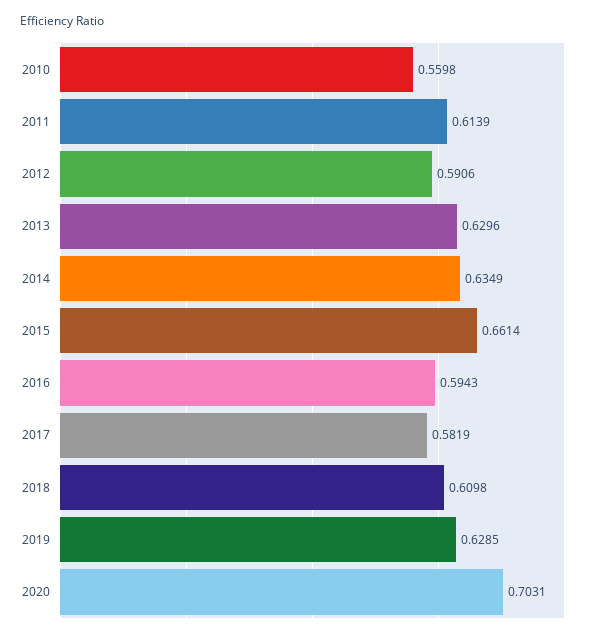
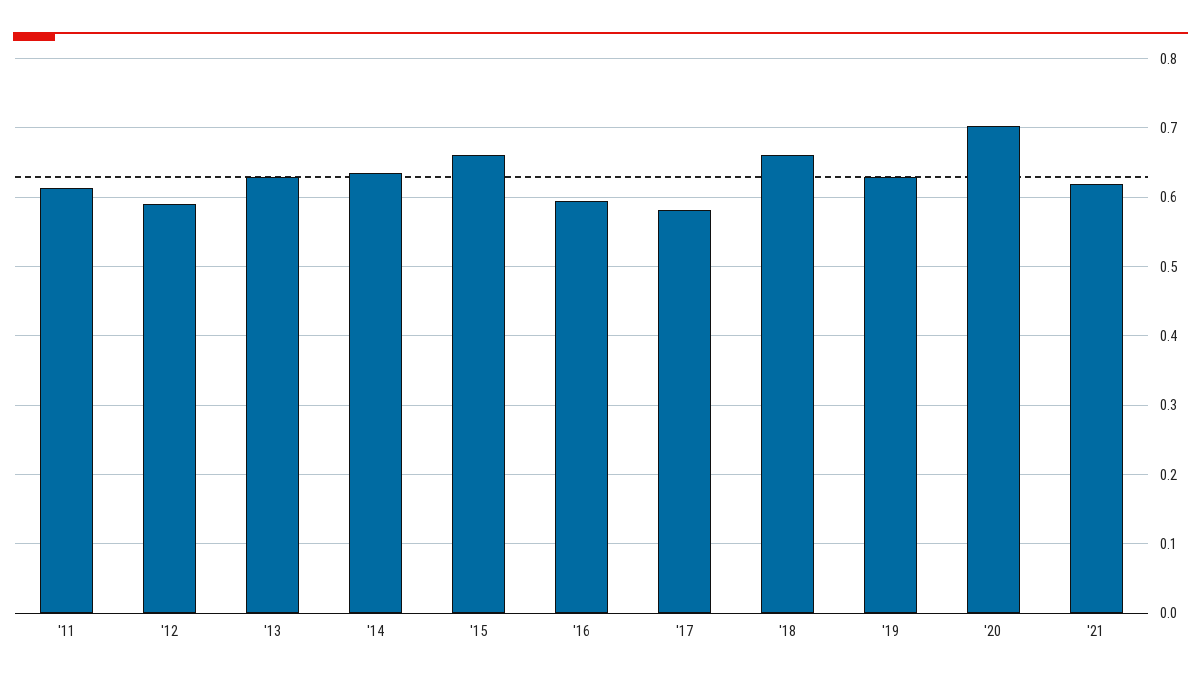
2010: 0.5598 -> none
2018: 0.6098 -> 0.66
'21: none -> 0.62

